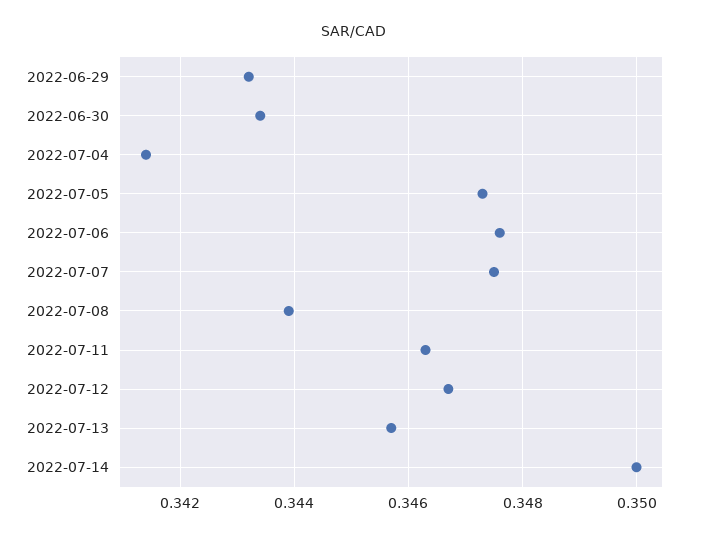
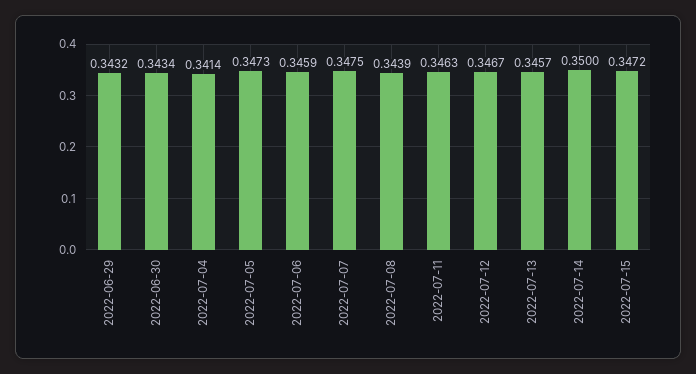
2022-07-06: 0.3475 -> 0.3459
2022-07-15: none -> 0.3472

